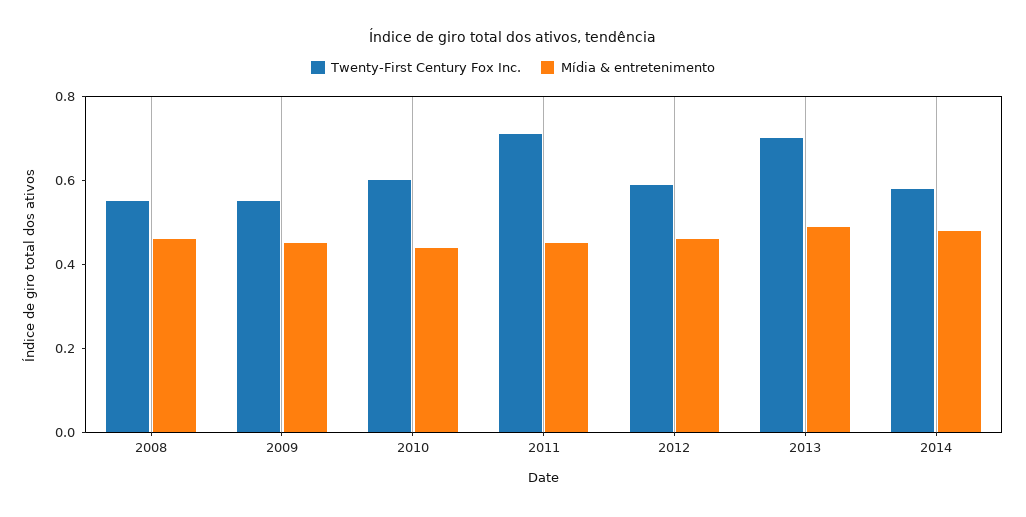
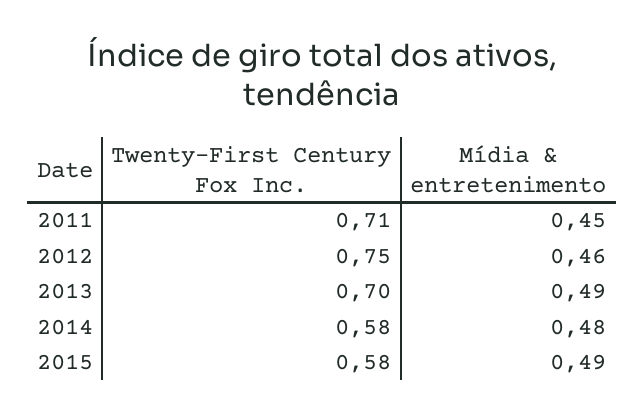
Twenty-First Century Fox Inc., 2008: 0.55 -> none
Mídia & entretenimento, 2008: 0.45 -> none
Twenty-First Century Fox Inc., 2009: 0.55 -> none
Mídia & entretenimento, 2009: 0.45 -> none
Twenty-First Century Fox Inc., 2010: 0.6 -> none
Mídia & entretenimento, 2010: 0.45 -> none
Twenty-First Century Fox Inc., 2012: 0.6 -> 0.75
Twenty-First Century Fox Inc., 2015: none -> 0.58
Mídia & entretenimento, 2015: none -> 0.49

